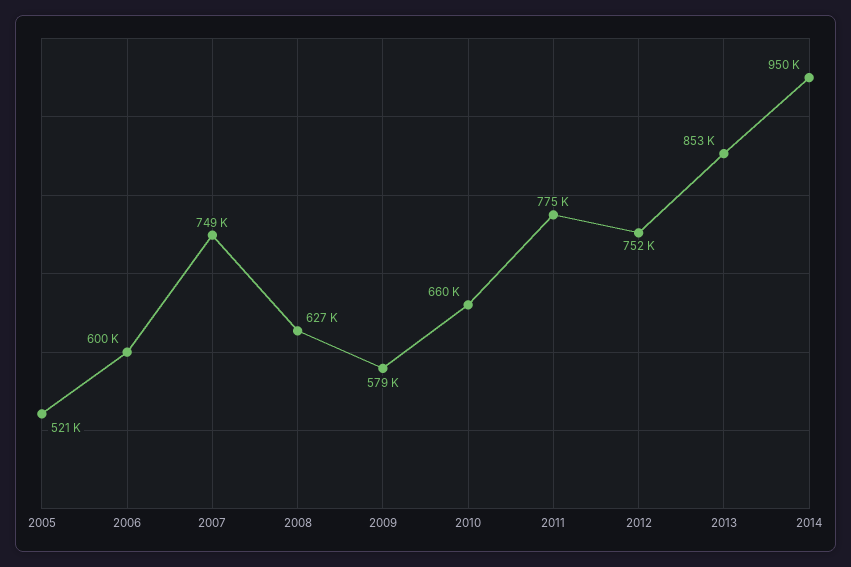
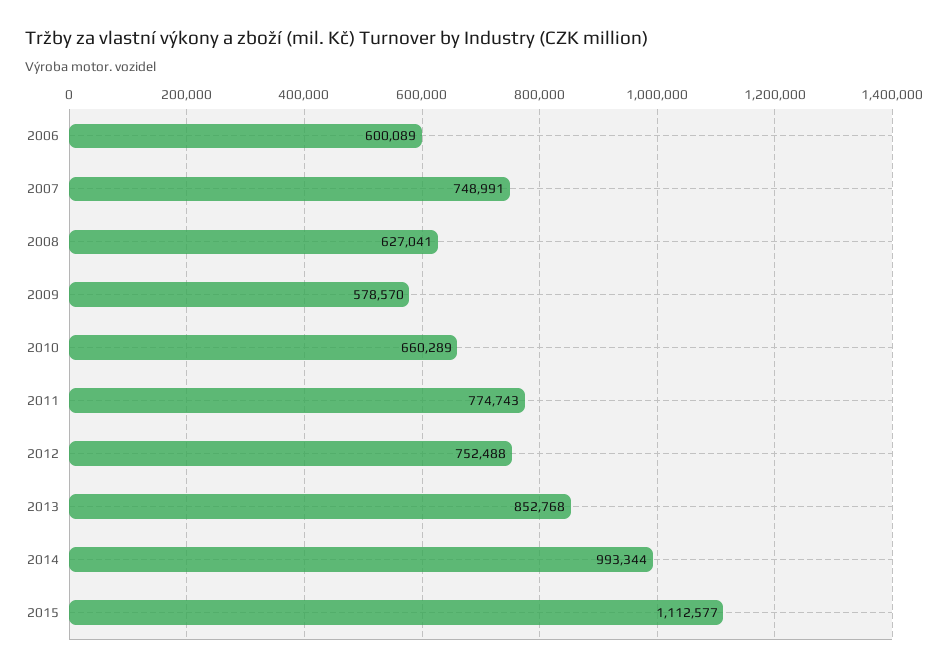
2005: 521000 -> none
2014: 950000 -> 993344
2015: none -> 1112577

